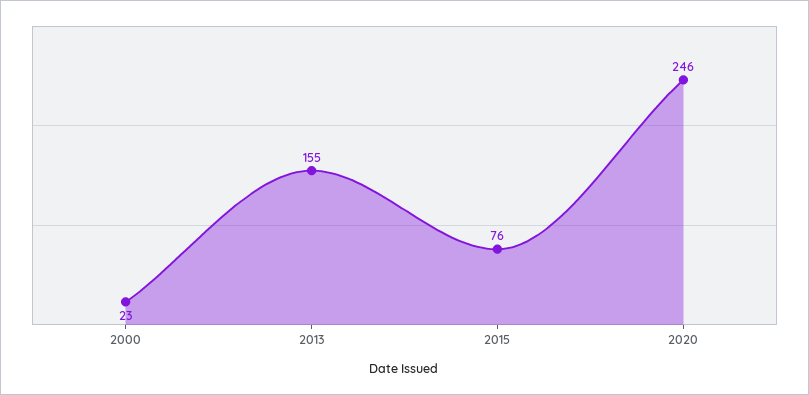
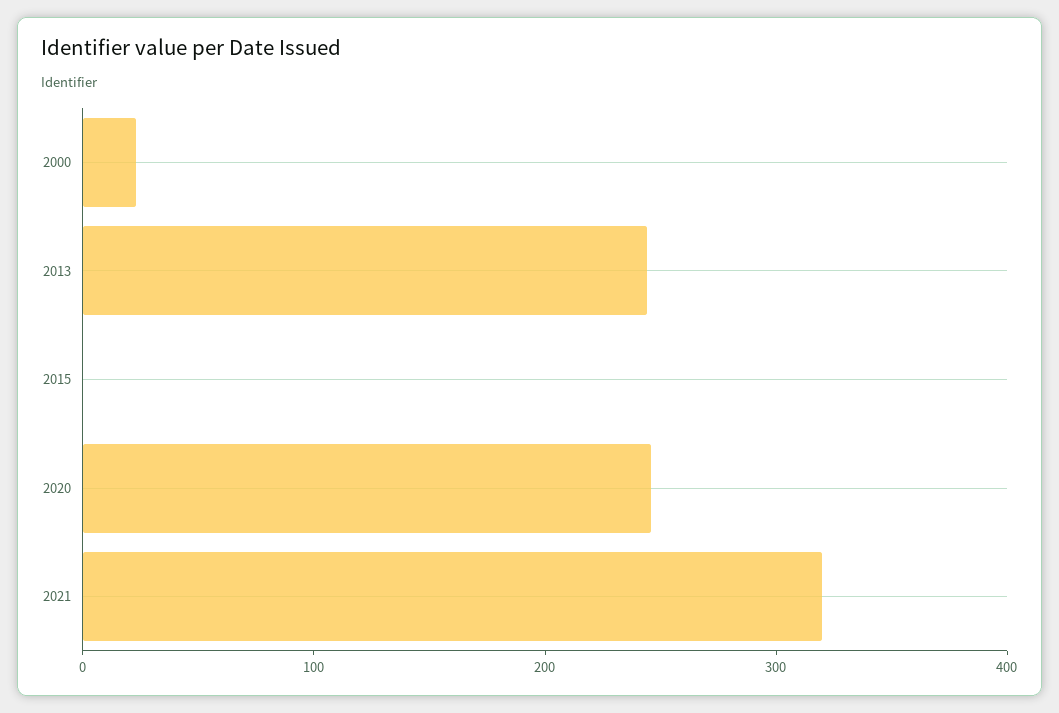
2013: 155 -> 240
2015: 76 -> 0
2021: none -> 320

